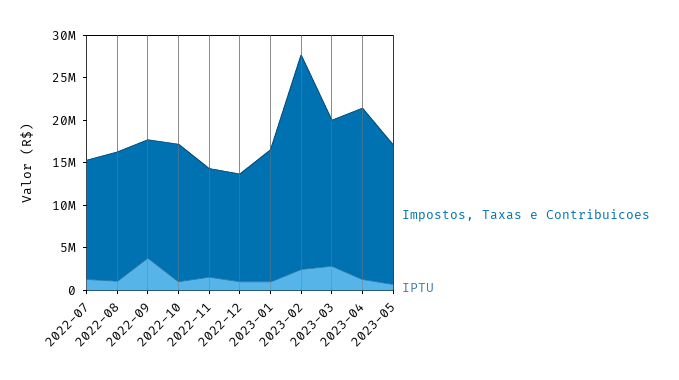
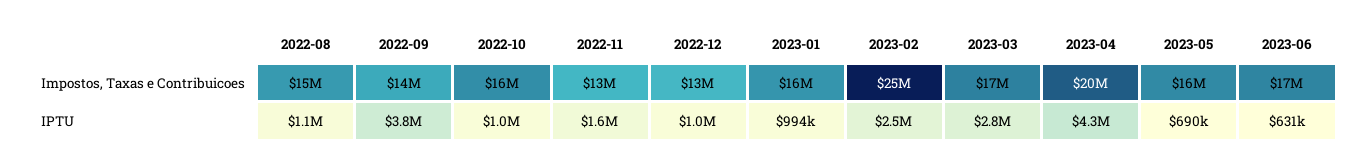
Impostos, Taxas e Contribuicoes, 2022-07: 14000000 -> none
IPTU, 2022-07: 1000000 -> none
IPTU, 2023-04: 1000000 -> 4300000
Impostos, Taxas e Contribuicoes, 2023-06: none -> 17000000
IPTU, 2023-06: none -> 631000

